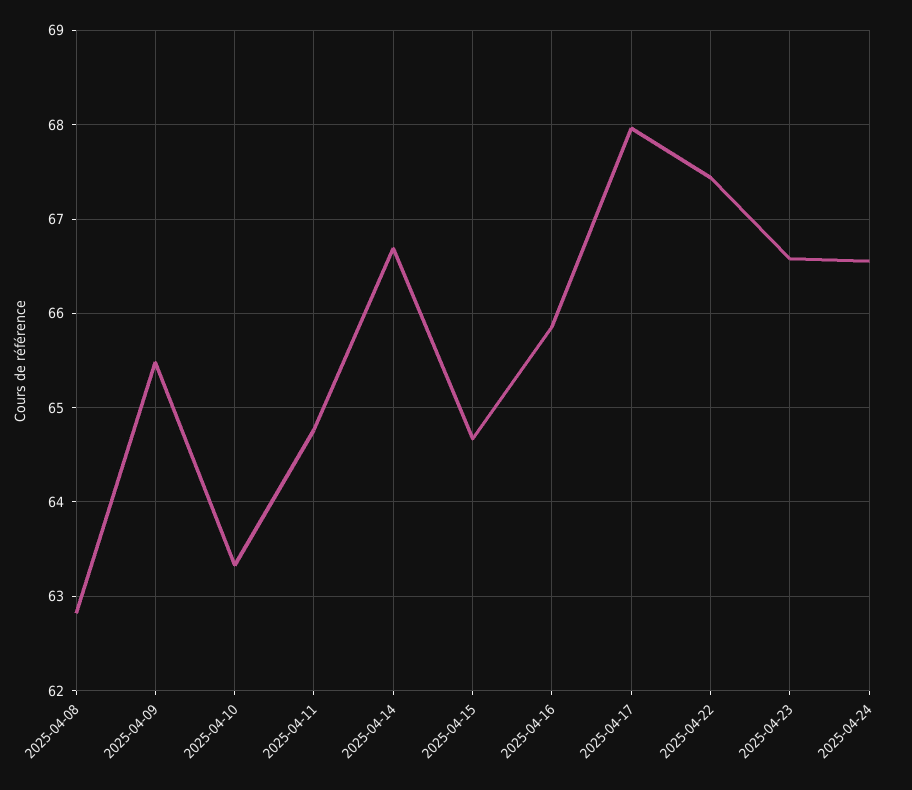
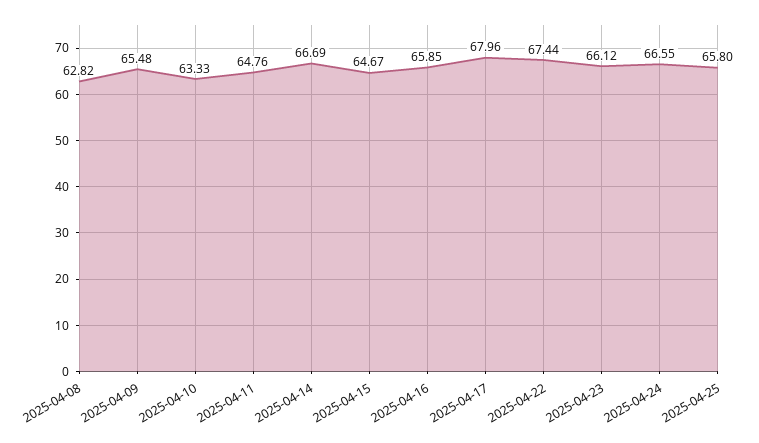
2025-04-23: 66.6 -> 66.12
2025-04-25: none -> 65.8

